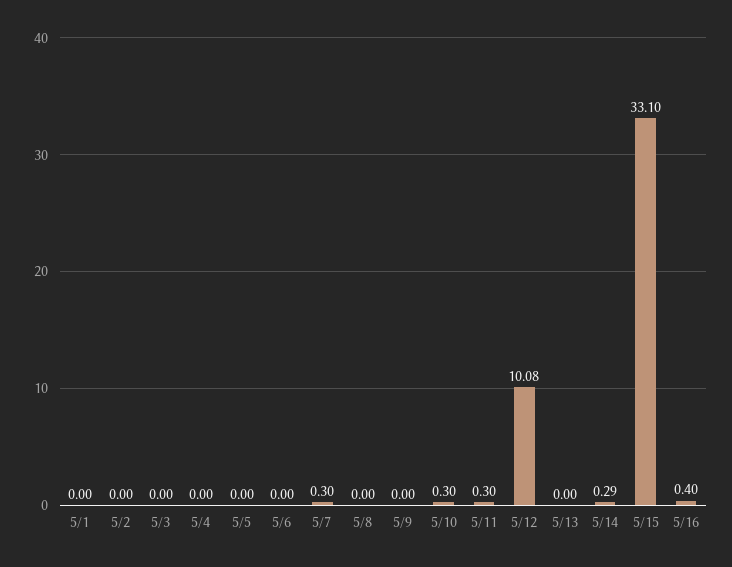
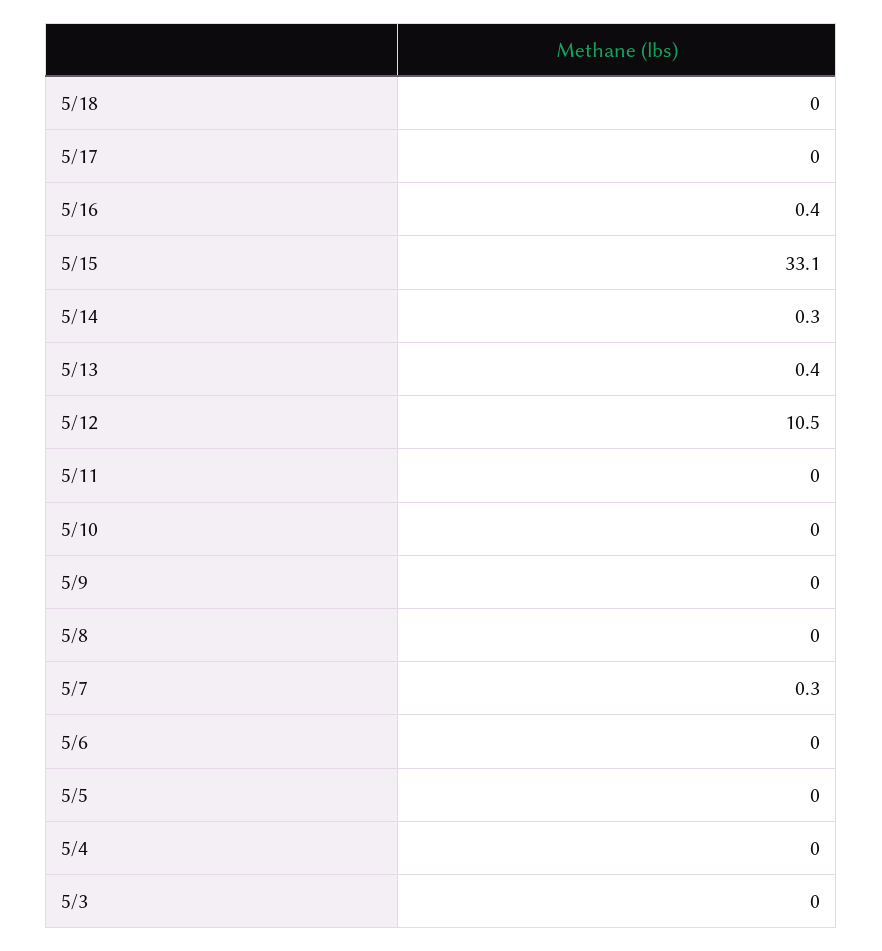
5/1: 0 -> none
5/2: 0 -> none
5/10: 0.3 -> 0
5/11: 0.3 -> 0
5/12: 10.08 -> 10.5
5/13: 0 -> 0.4
5/18: none -> 0
5/17: none -> 0

